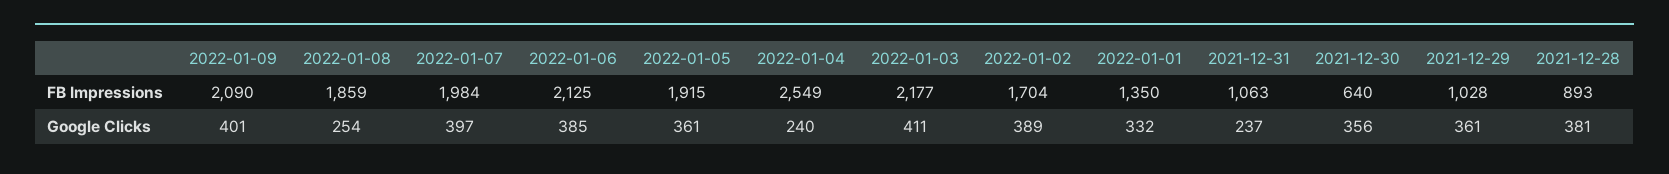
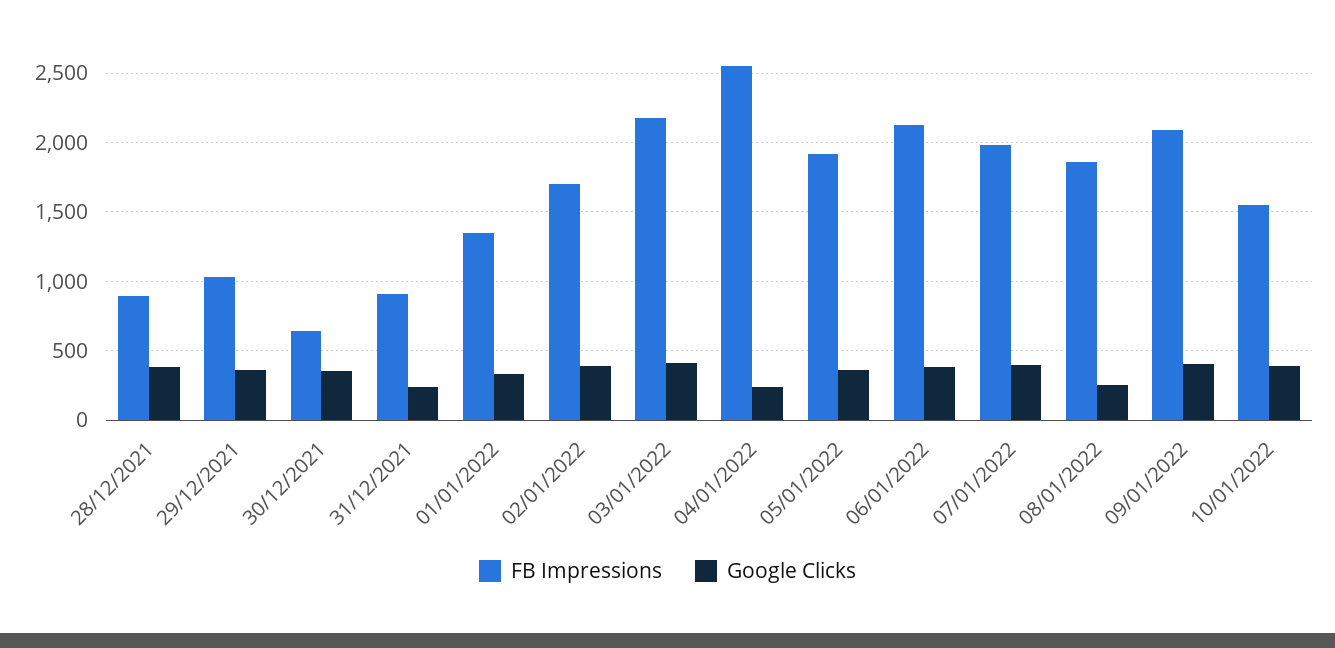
FB Impressions, 2021-12-31: 1063 -> 900
FB Impressions, 10/01/2022: none -> 1550
Google Clicks, 10/01/2022: none -> 400

